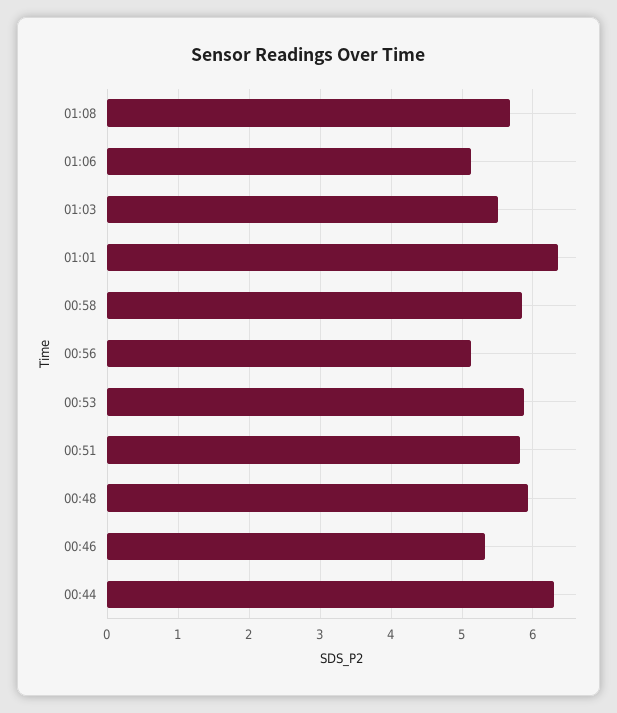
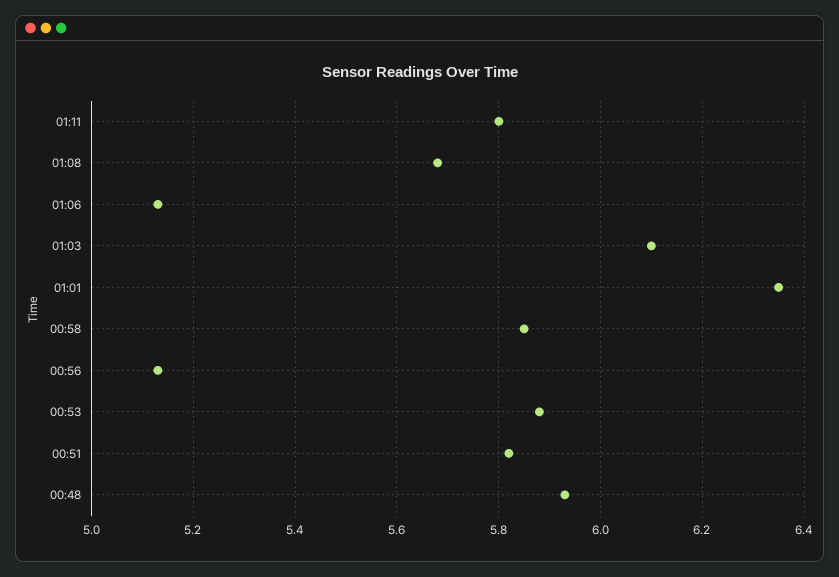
01:03: 5.5 -> 6.1
00:46: 5.3 -> none
00:44: 6.3 -> none
01:11: none -> 5.8

